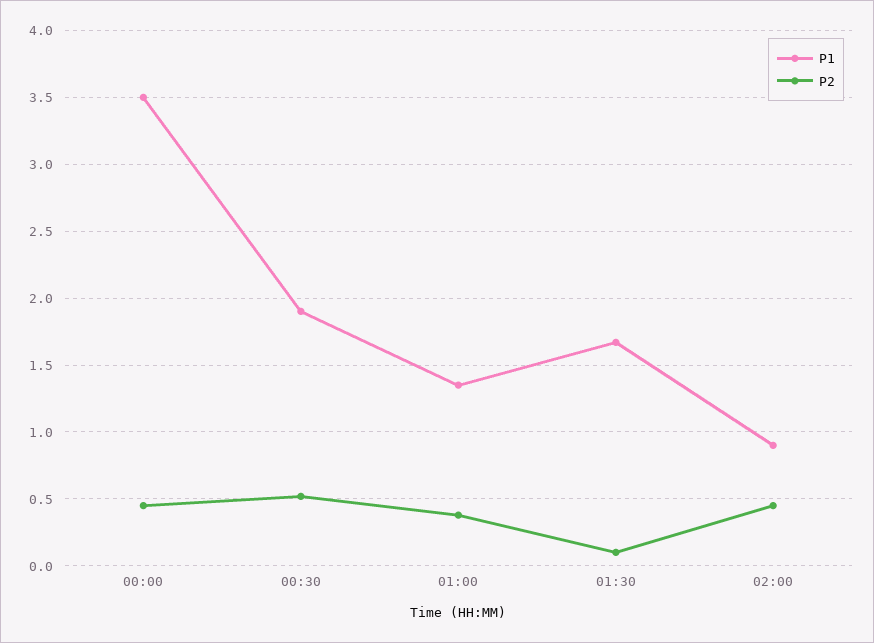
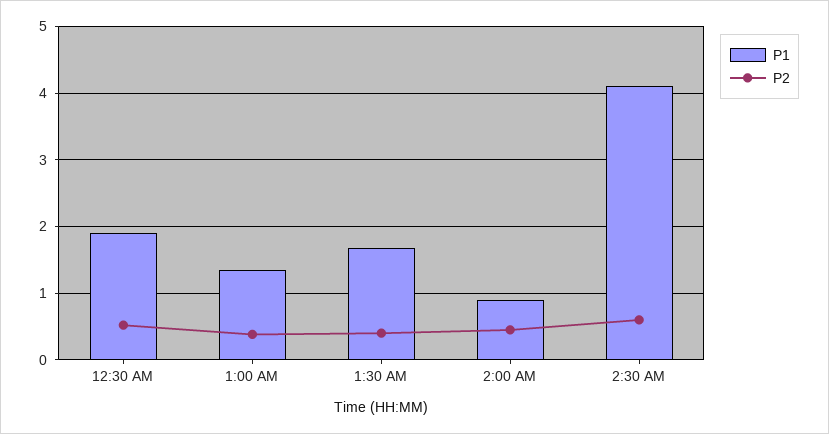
P1, 00:00: 3.5 -> none
P2, 00:00: 0.45 -> none
P2, 01:30: 0.1 -> 0.4
P1, 2:30 AM: none -> 4.1
P2, 2:30 AM: none -> 0.6

